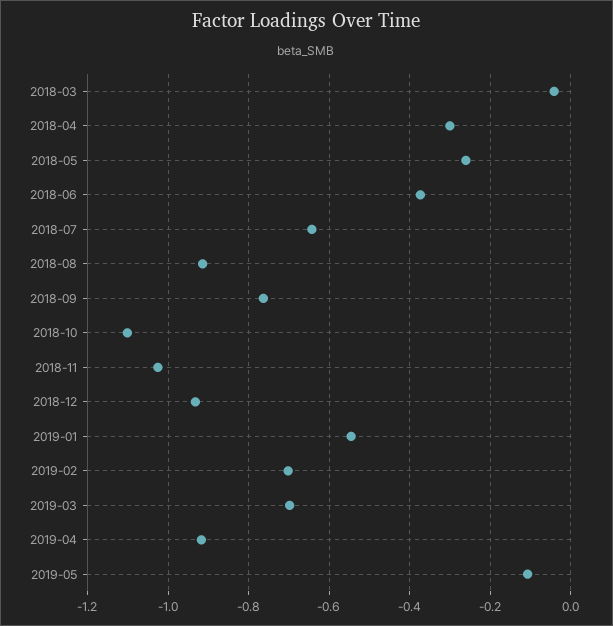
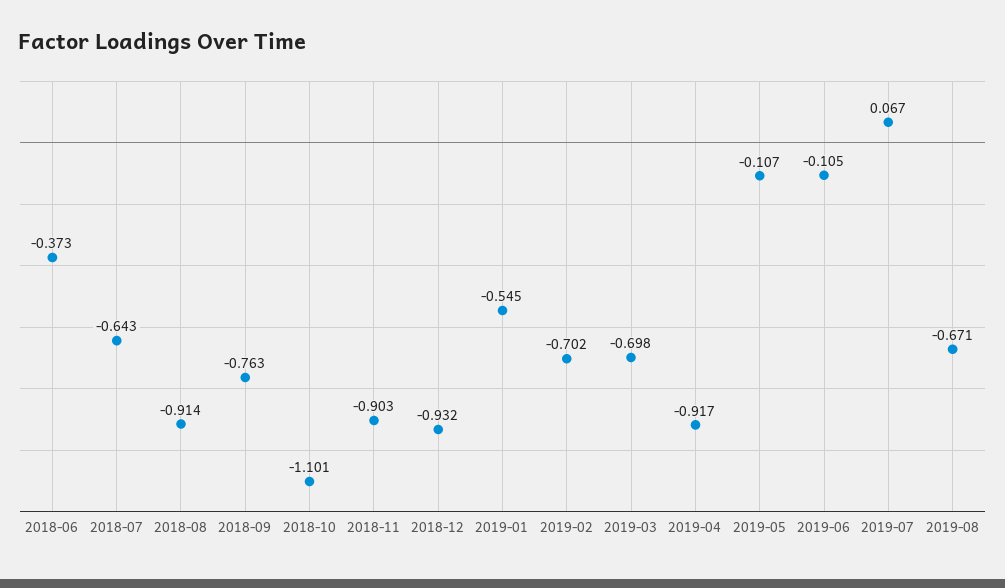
2018-03: -0.04 -> none
2018-04: -0.3 -> none
2018-05: -0.26 -> none
2018-11: -1.02 -> -0.903
2019-06: none -> -0.105
2019-07: none -> 0.067
2019-08: none -> -0.671

